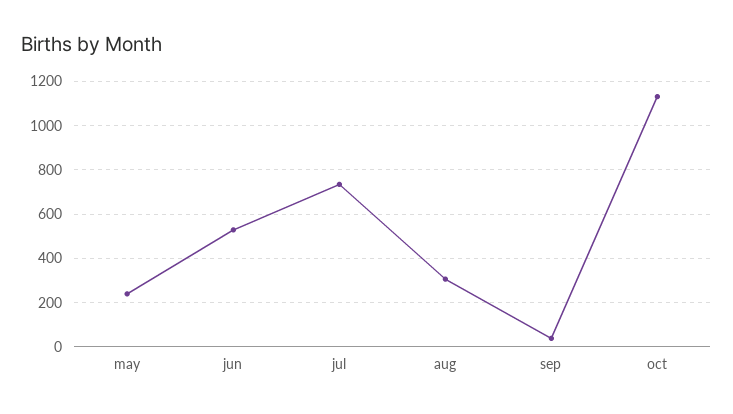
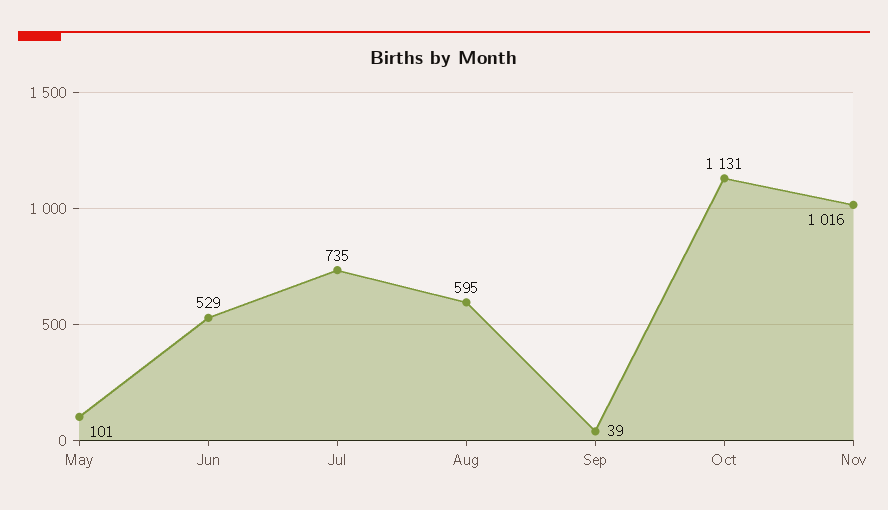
may: 250 -> 101
aug: 300 -> 595
Nov: none -> 1016

